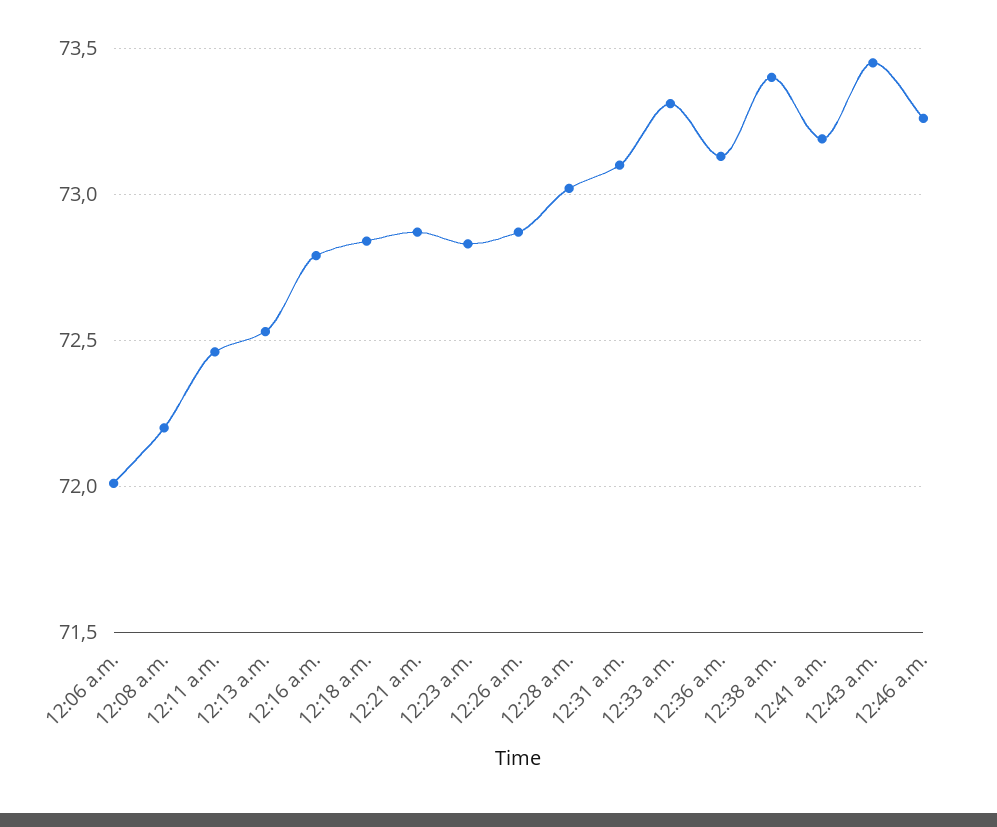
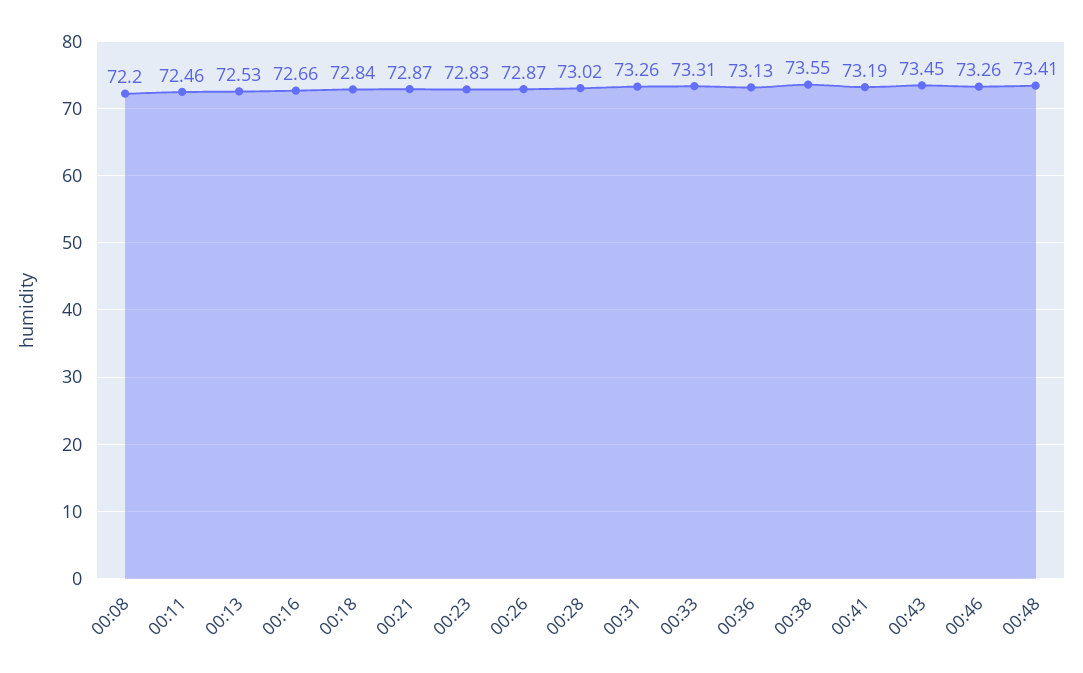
12:06 a.m.: 72 -> none
12:16 a.m.: 72.8 -> 72.66
12:31 a.m.: 73.1 -> 73.26
12:38 a.m.: 73.4 -> 73.55
00:48: none -> 73.41

